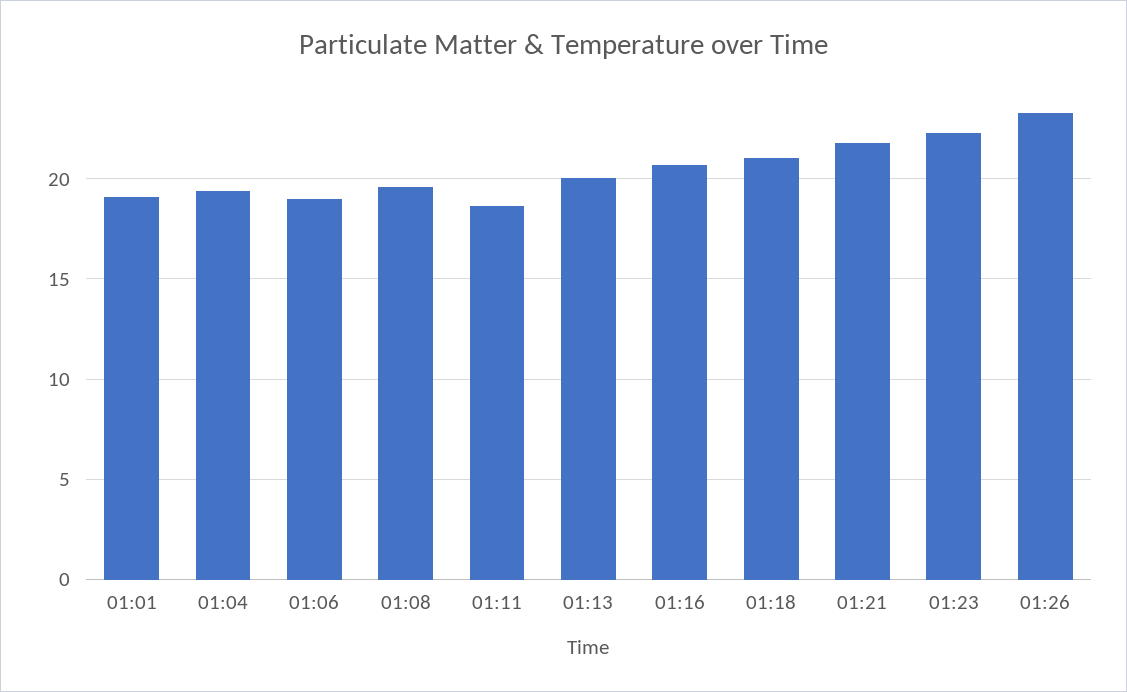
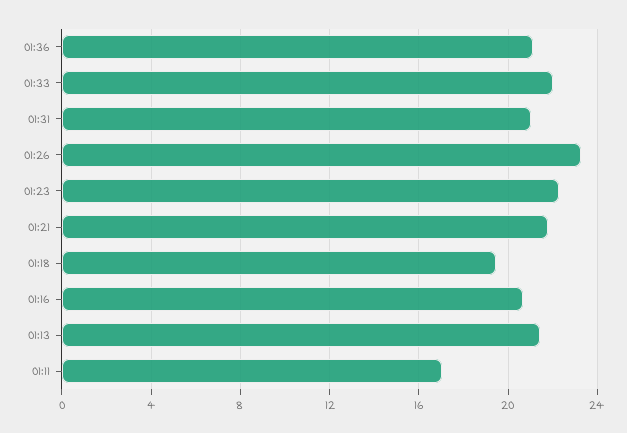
01:01: 19 -> none
01:04: 19.5 -> none
01:06: 19 -> none
01:08: 19.5 -> none
01:11: 18.5 -> 17
01:13: 20 -> 21.5
01:18: 21 -> 19.5
01:36: none -> 21
01:33: none -> 22
01:31: none -> 21

